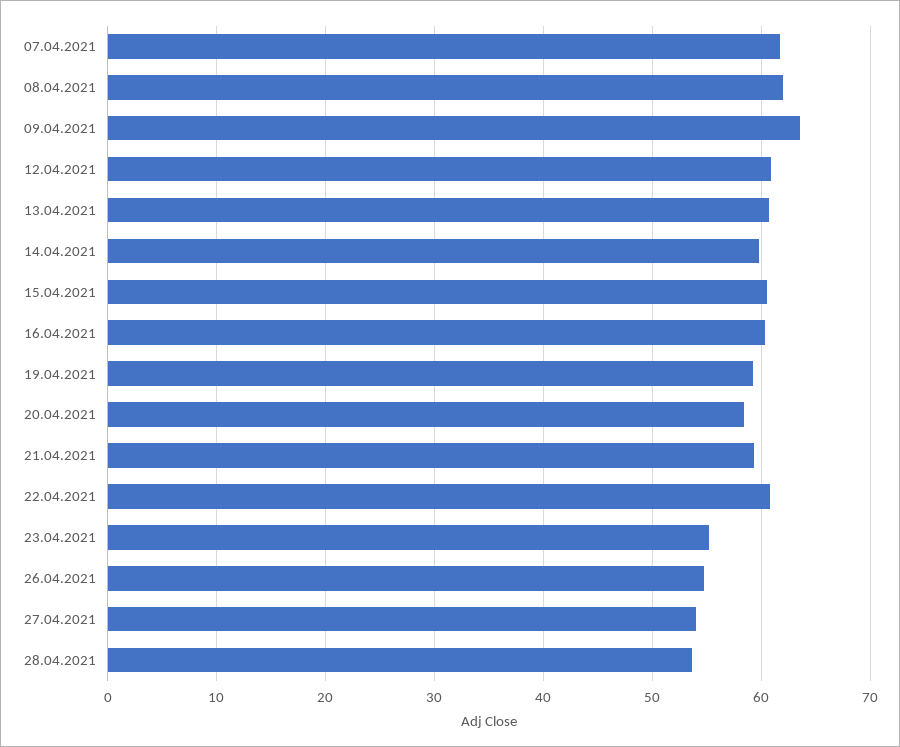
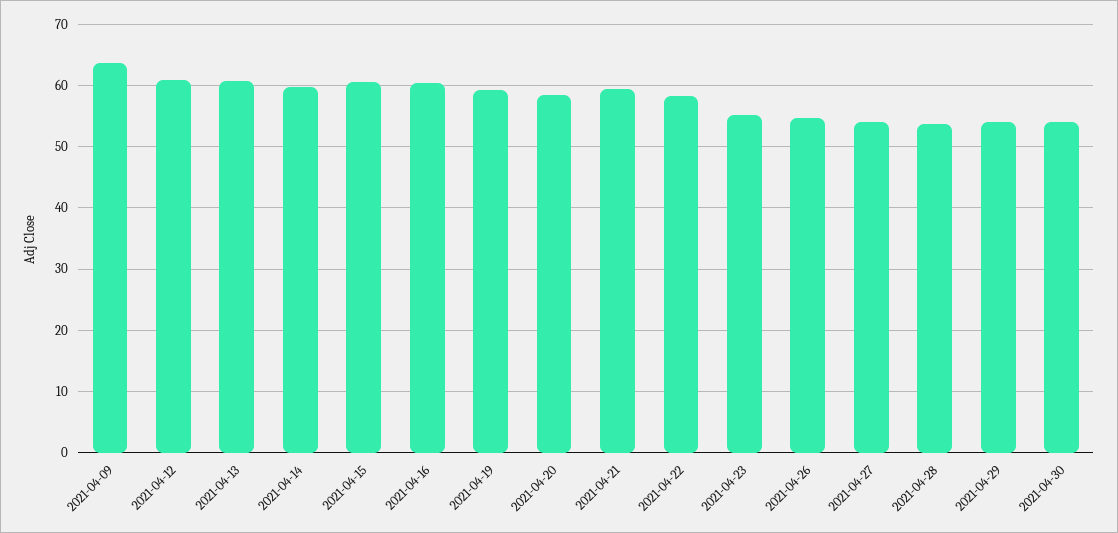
07.04.2021: 62 -> none
08.04.2021: 62 -> none
22.04.2021: 61 -> 58
2021-04-29: none -> 54
2021-04-30: none -> 54

